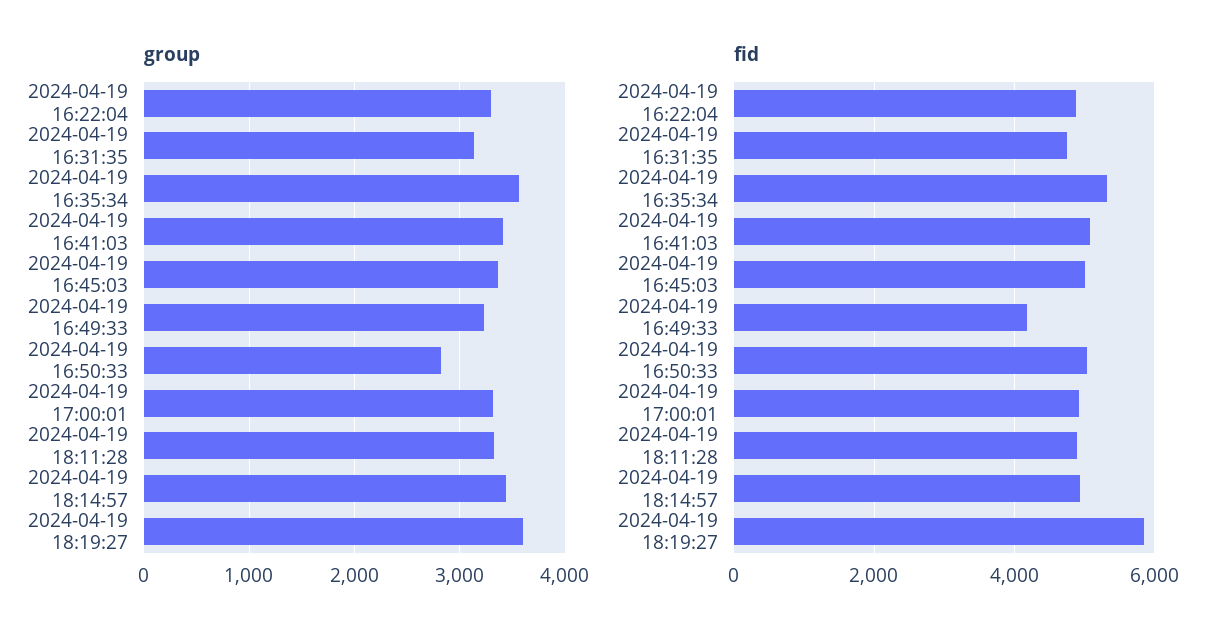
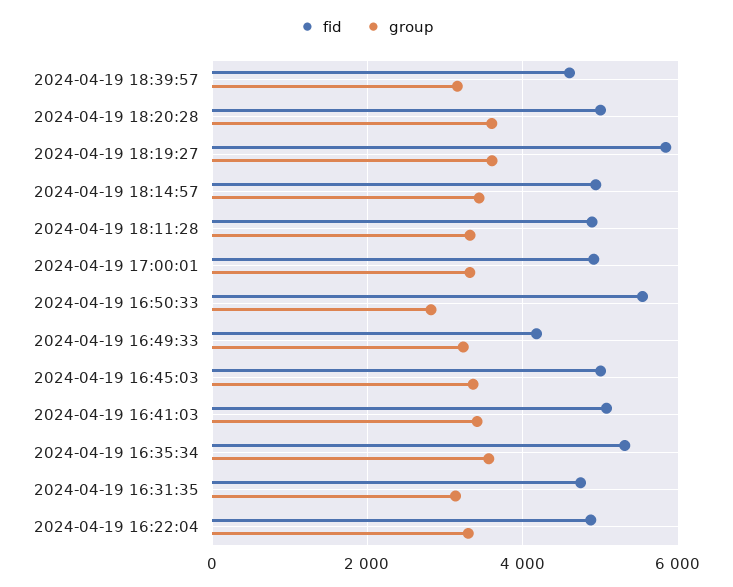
fid, 2024-04-19 16:50:33: 5000 -> 5600
fid, 2024-04-19 18:39:57: none -> 4600
group, 2024-04-19 18:39:57: none -> 3200
fid, 2024-04-19 18:20:28: none -> 5000
group, 2024-04-19 18:20:28: none -> 3600

